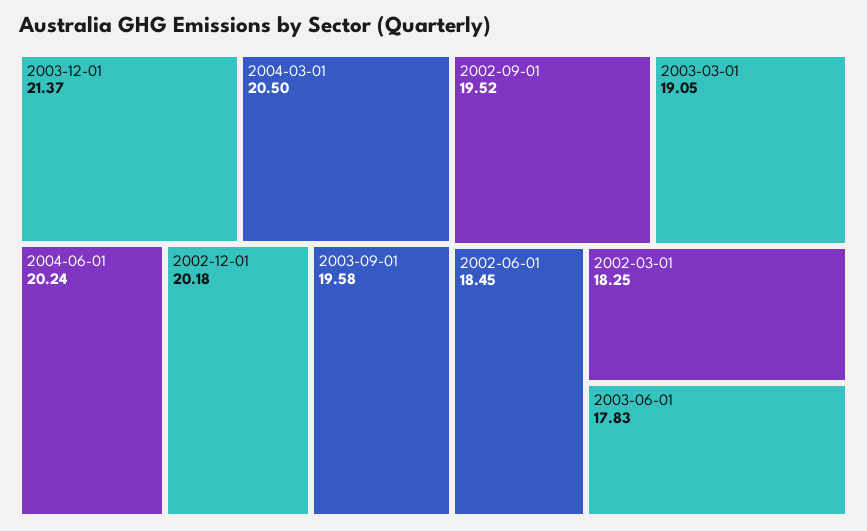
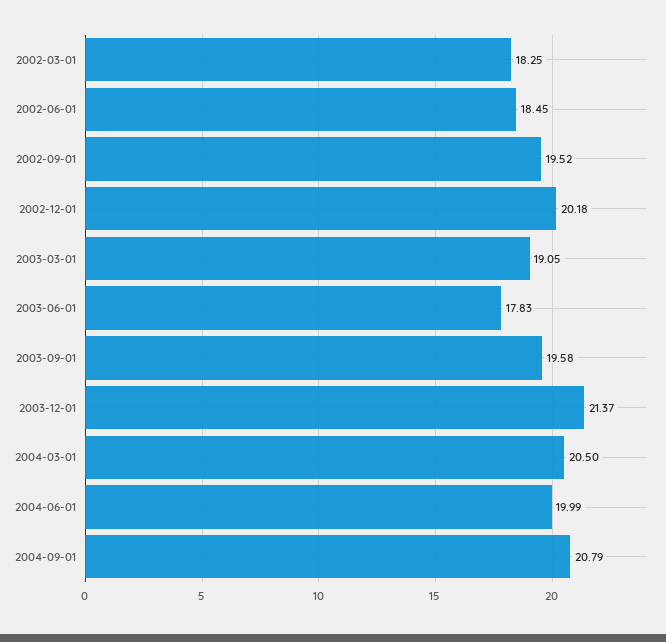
2004-06-01: 20.24 -> 19.99
2004-09-01: none -> 20.79

